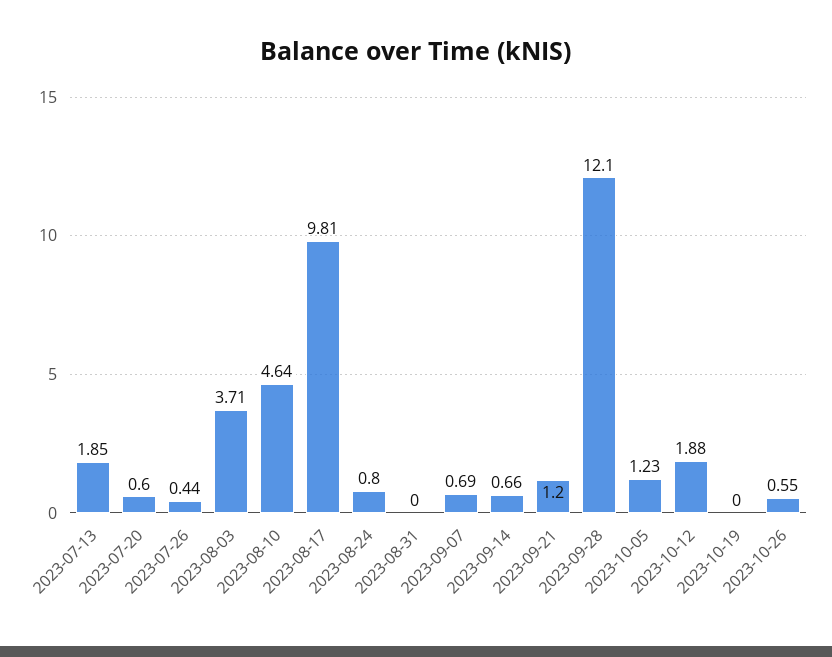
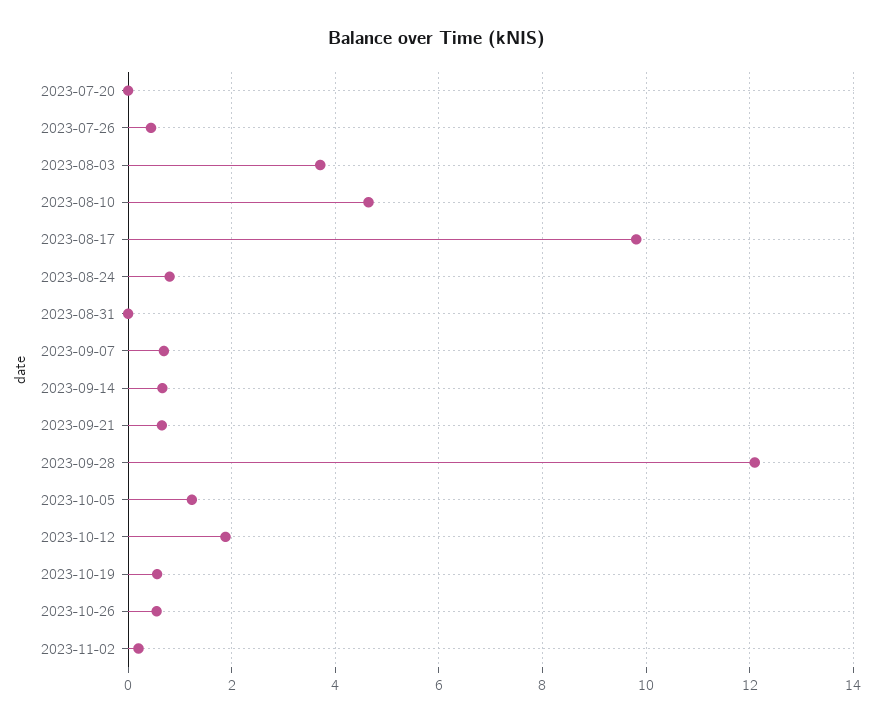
2023-07-13: 1.85 -> none
2023-07-20: 0.6 -> 0
2023-09-21: 1.2 -> 0.6
2023-10-19: 0 -> 0.6
2023-11-02: none -> 0.2

